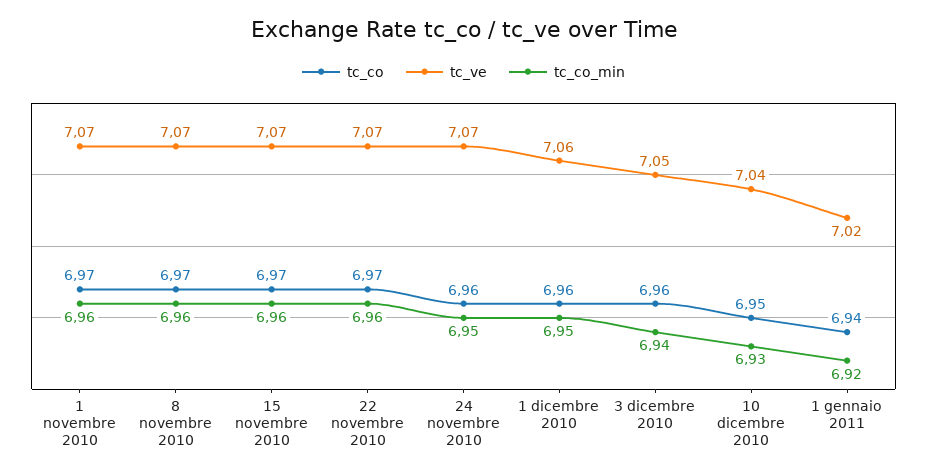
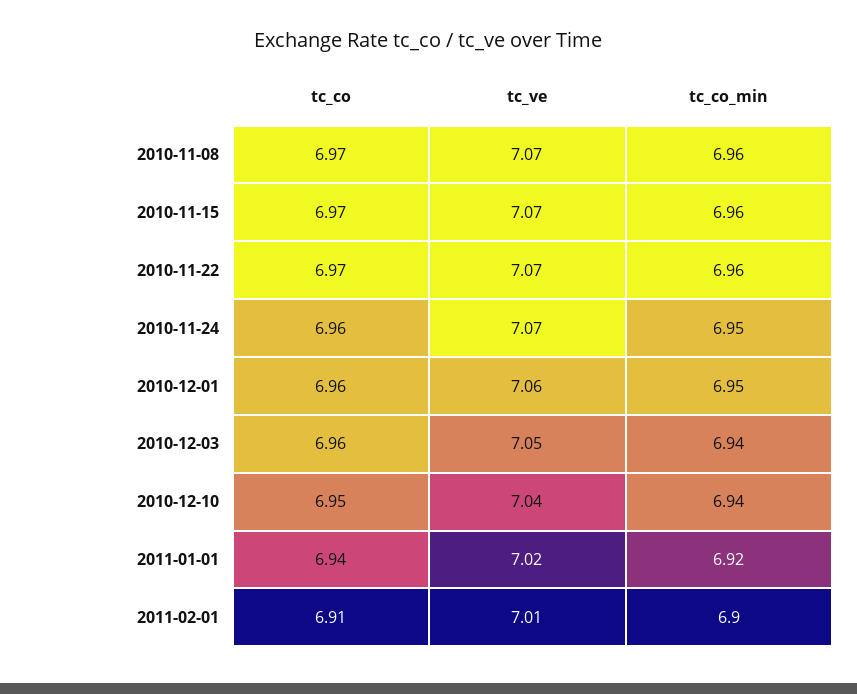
tc_co, 1 novembre 2010: 6.97 -> none
tc_ve, 1 novembre 2010: 7.07 -> none
tc_co_min, 1 novembre 2010: 6.96 -> none
tc_co_min, 10 dicembre 2010: 6.93 -> 6.94
tc_co, 2011-02-01: none -> 6.91
tc_ve, 2011-02-01: none -> 7.01
tc_co_min, 2011-02-01: none -> 6.9

